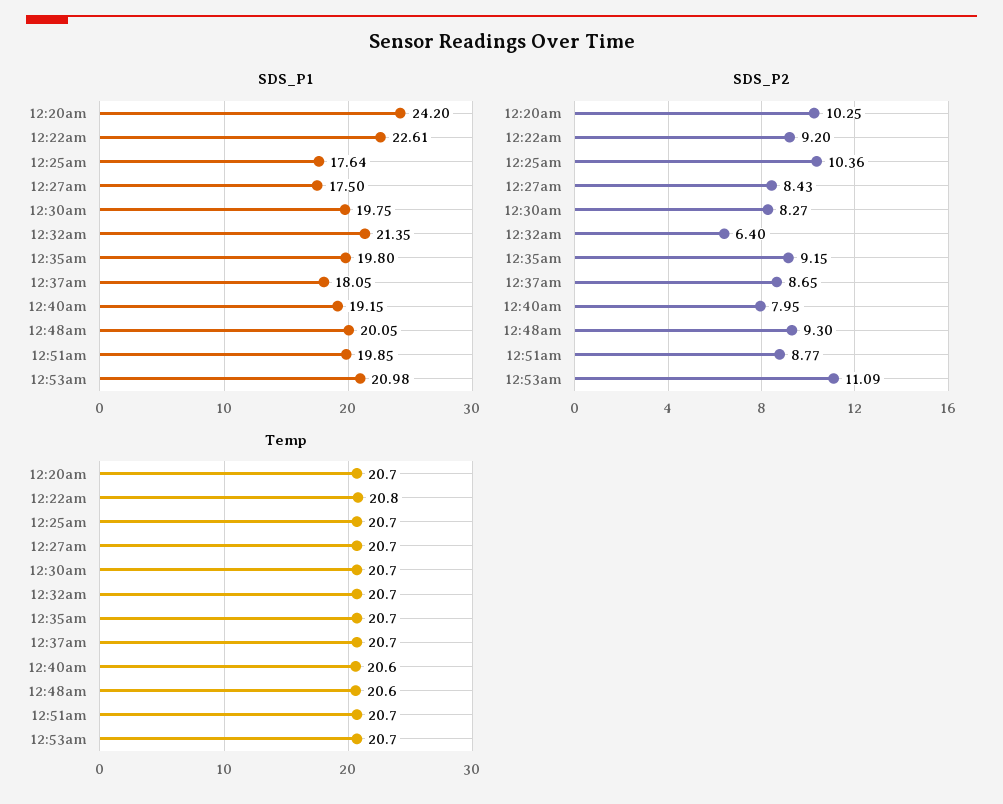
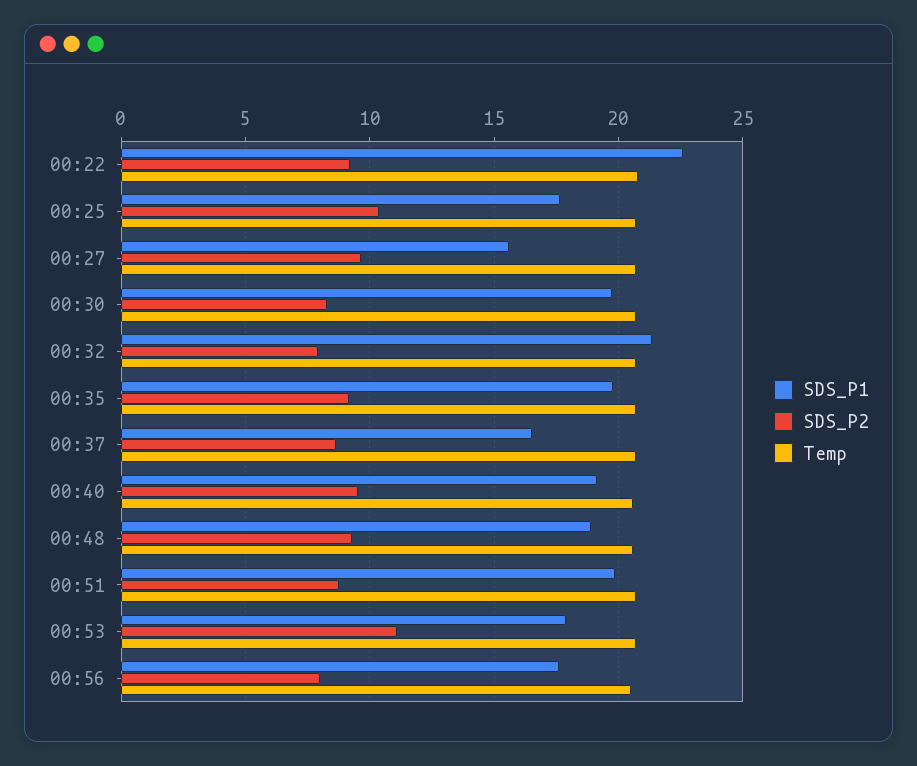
SDS_P1, 12:20am: 24.2 -> none
SDS_P1, 12:27am: 17.5 -> 15.5
SDS_P1, 12:37am: 18.05 -> 16.5
SDS_P1, 12:48am: 20.05 -> 19
SDS_P1, 12:53am: 20.98 -> 18
SDS_P2, 12:20am: 10.25 -> none
SDS_P2, 12:27am: 8.43 -> 9.5
SDS_P2, 12:32am: 6.4 -> 8
SDS_P2, 12:40am: 7.95 -> 9.5
Temp, 12:20am: 20.7 -> none
SDS_P1, 00:56: none -> 17.5
SDS_P2, 00:56: none -> 8
Temp, 00:56: none -> 20.5

